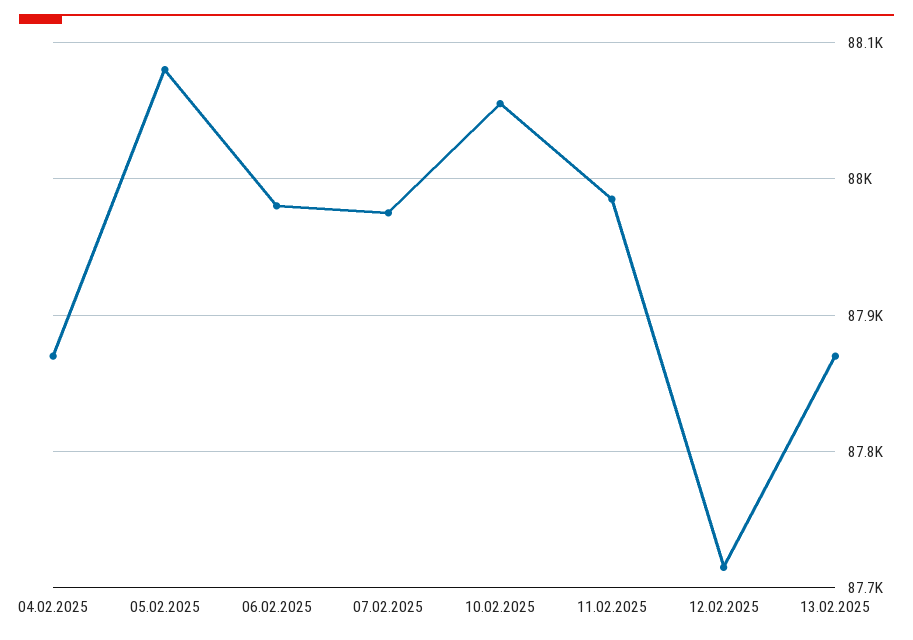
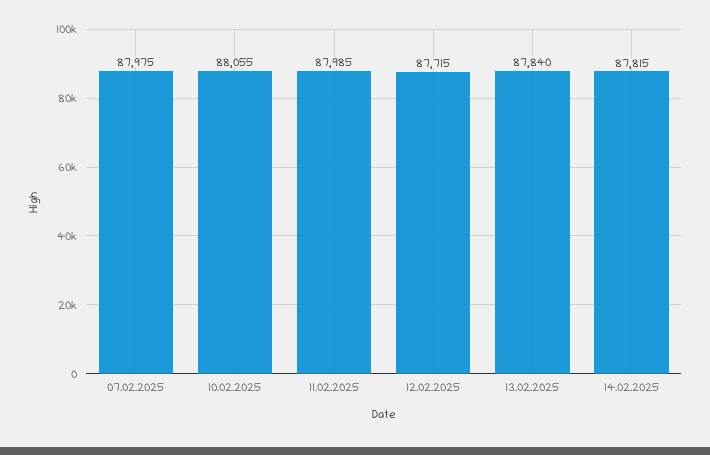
04.02.2025: 87870 -> none
05.02.2025: 88080 -> none
06.02.2025: 87980 -> none
13.02.2025: 87870 -> 87840
14.02.2025: none -> 87815

